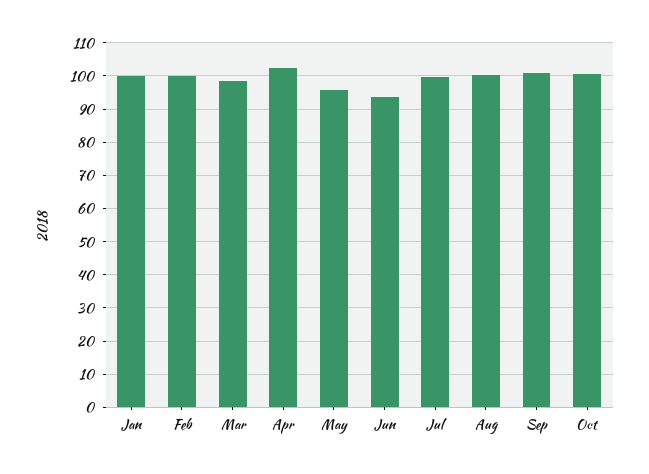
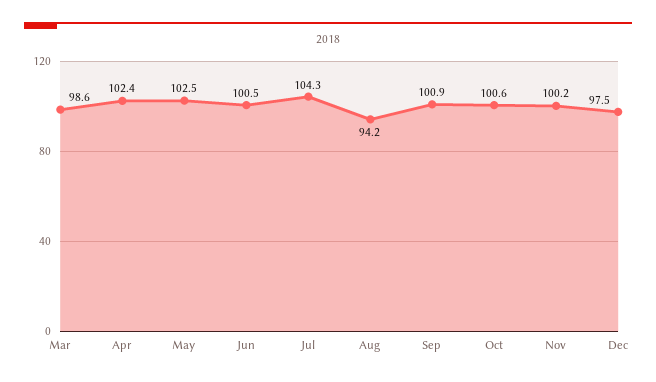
Jan: 100 -> none
Feb: 100 -> none
May: 96 -> 102.5
Jun: 94 -> 100.5
Jul: 100 -> 104.3
Aug: 100 -> 94.2
Nov: none -> 100.2
Dec: none -> 97.5

